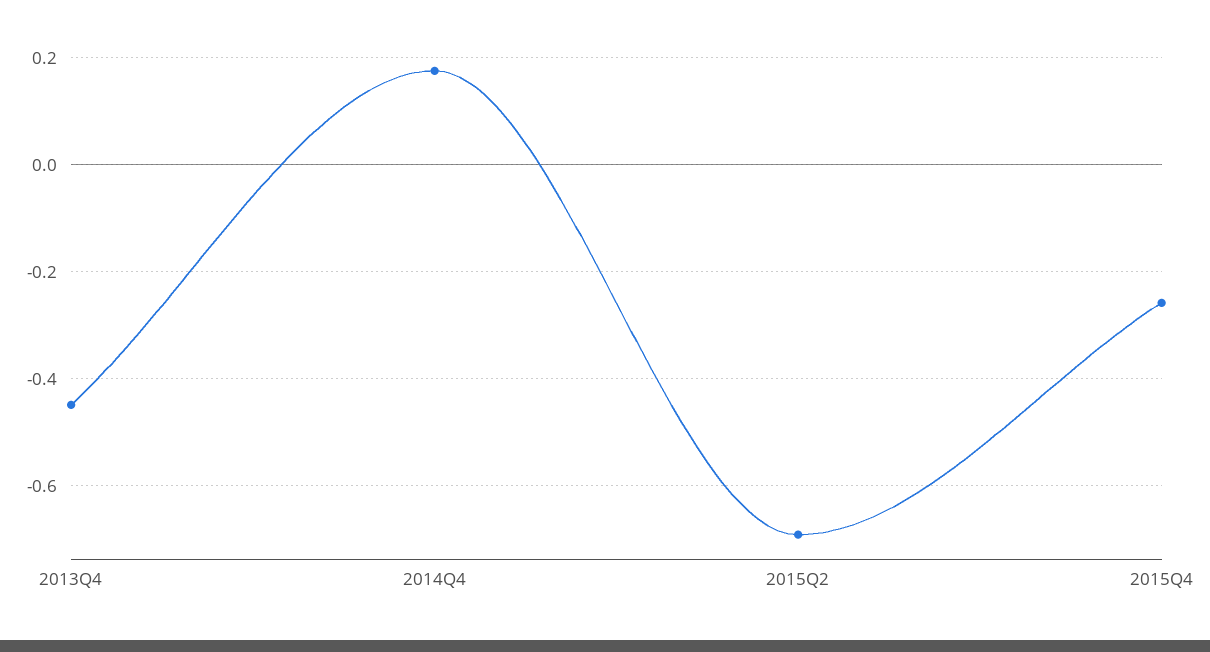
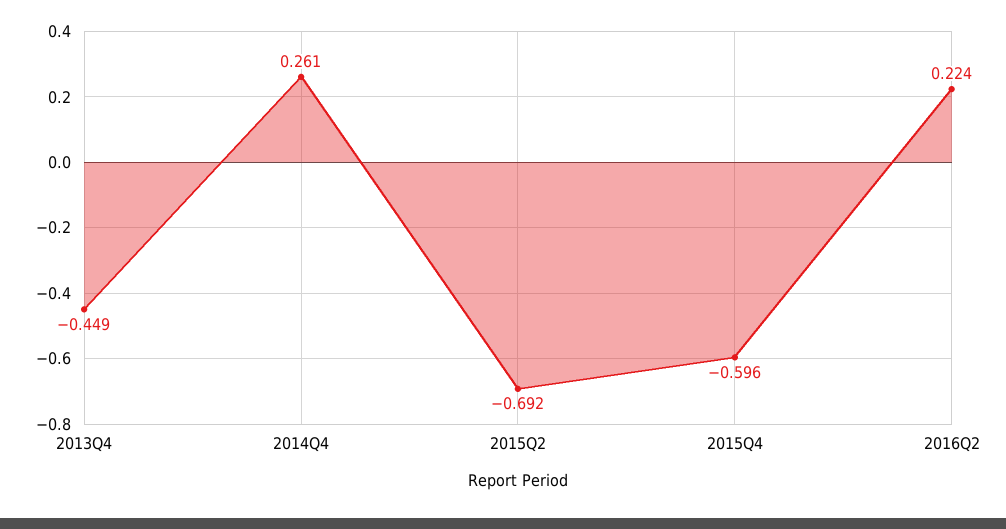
2014Q4: 0.18 -> 0.261
2015Q4: -0.26 -> -0.596
2016Q2: none -> 0.224

